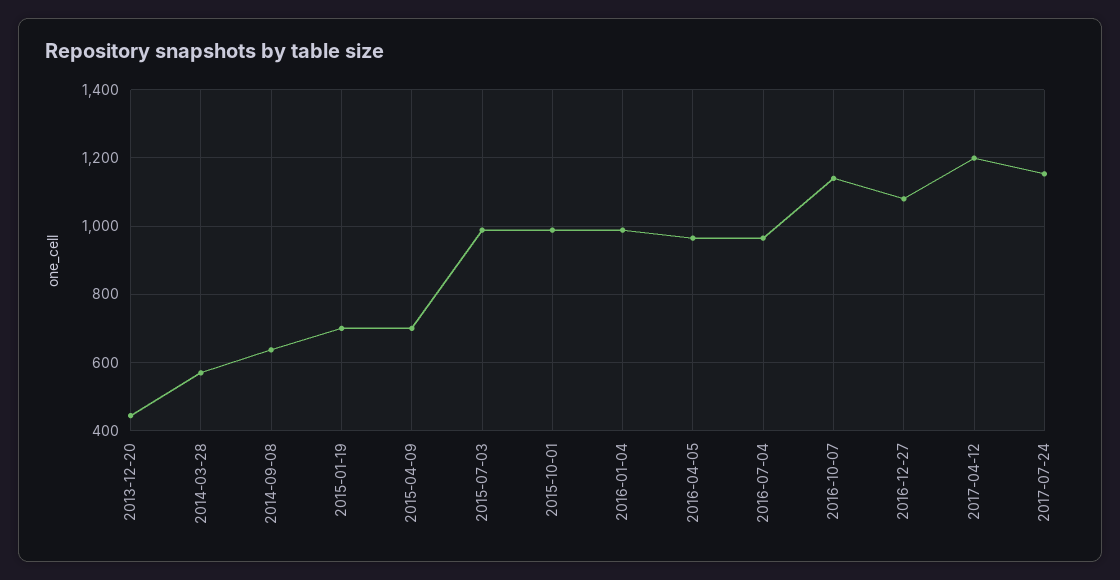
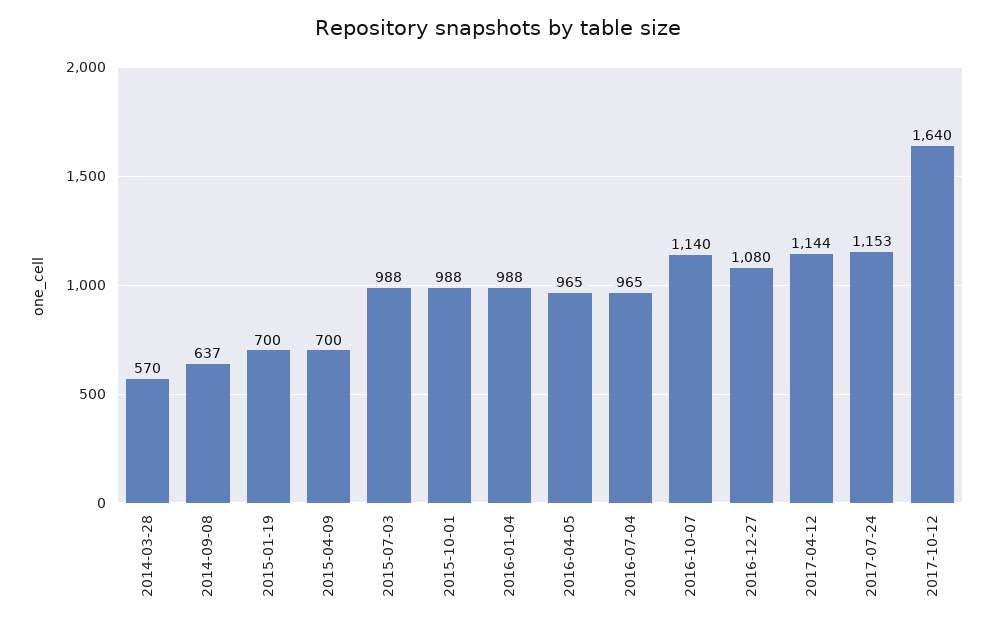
2013-12-20: 440 -> none
2017-04-12: 1200 -> 1144
2017-10-12: none -> 1640

